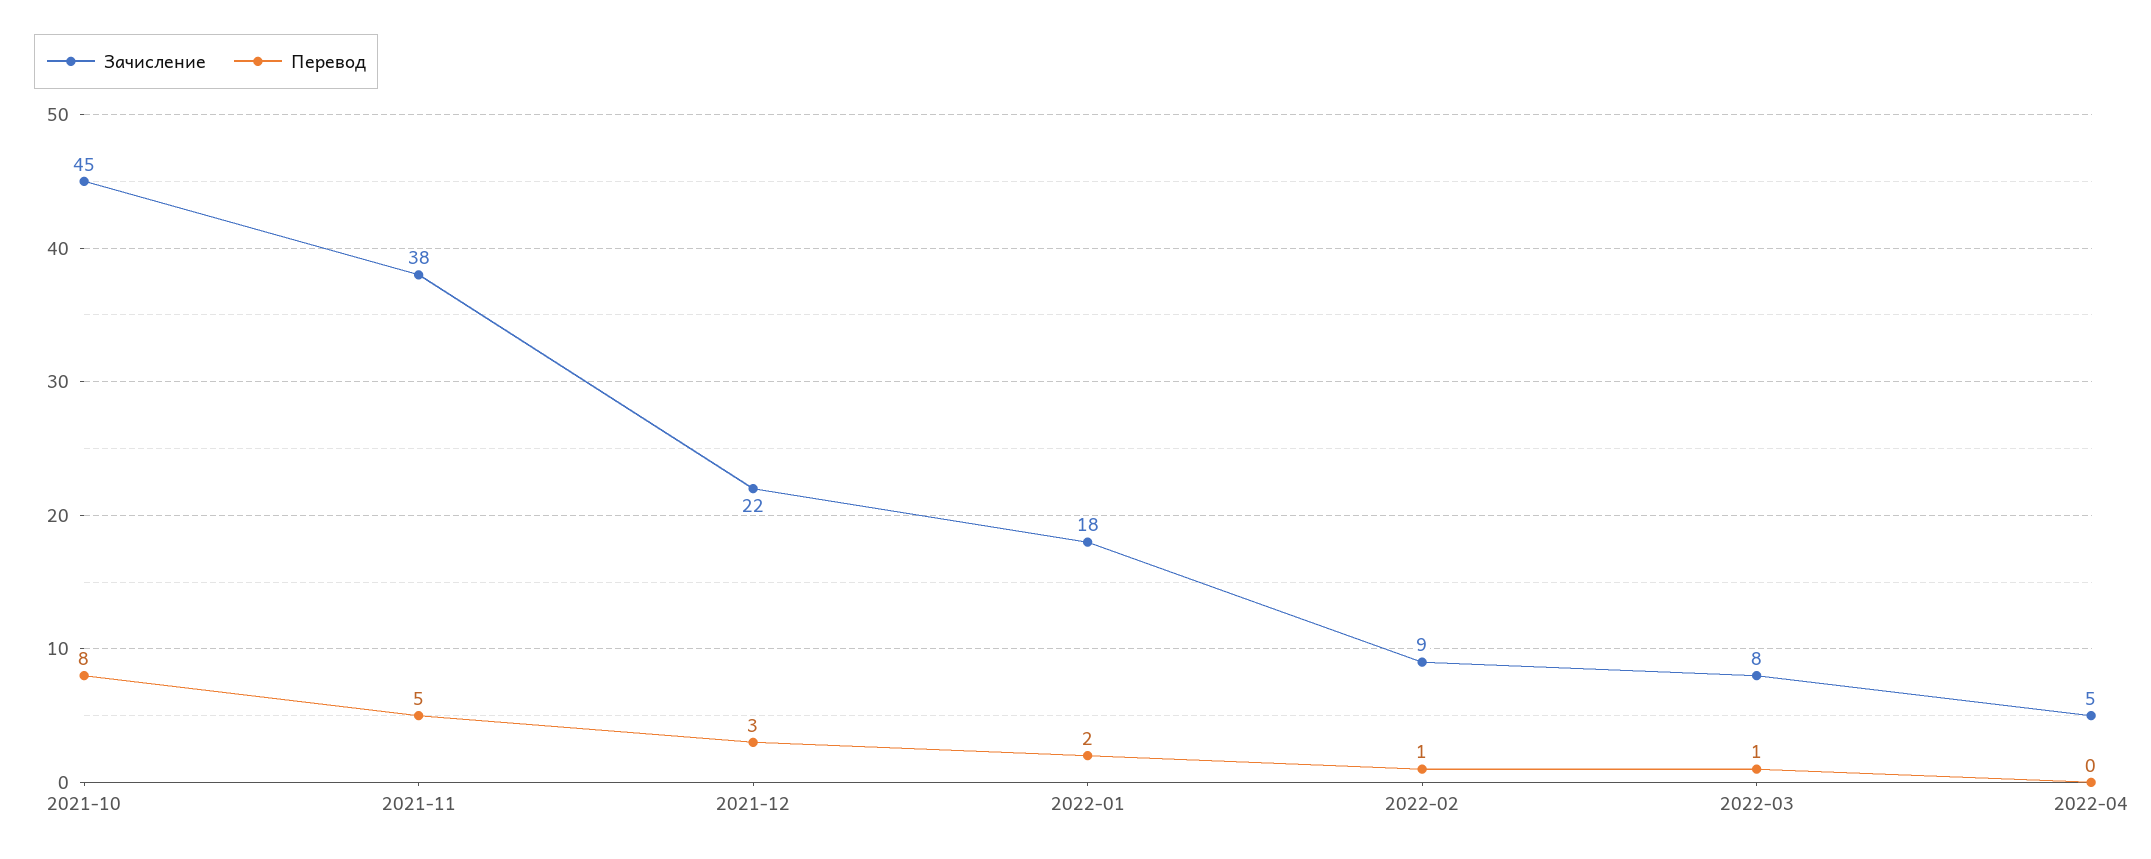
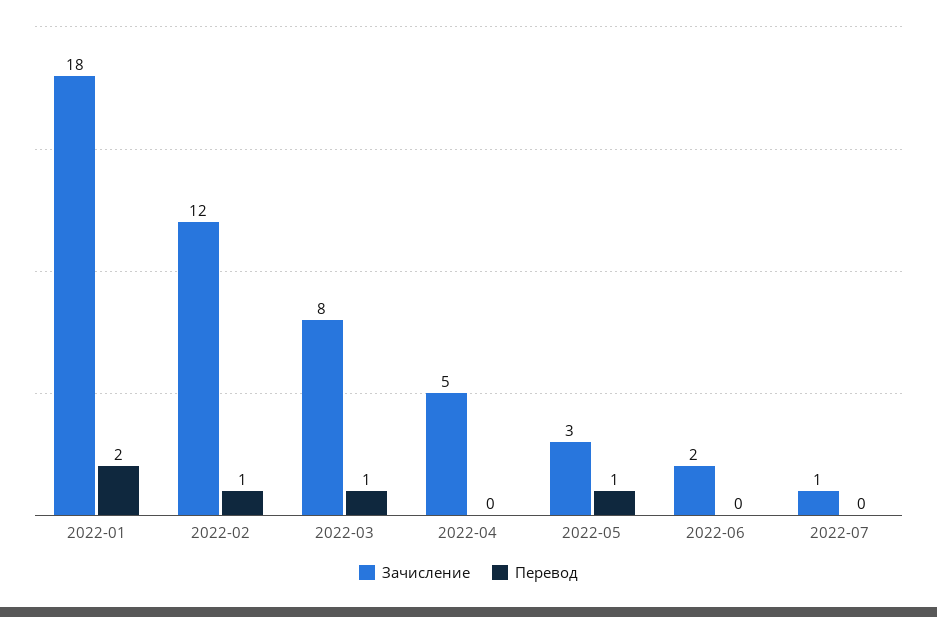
Зачисление, 2021-10: 45 -> none
Перевод, 2021-10: 8 -> none
Зачисление, 2021-11: 38 -> none
Перевод, 2021-11: 5 -> none
Зачисление, 2021-12: 22 -> none
Перевод, 2021-12: 3 -> none
Зачисление, 2022-02: 9 -> 12
Зачисление, 2022-05: none -> 3
Перевод, 2022-05: none -> 1
Зачисление, 2022-06: none -> 2
Перевод, 2022-06: none -> 0
Зачисление, 2022-07: none -> 1
Перевод, 2022-07: none -> 0

